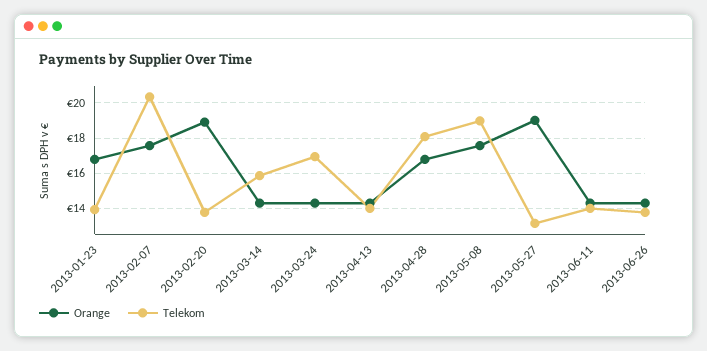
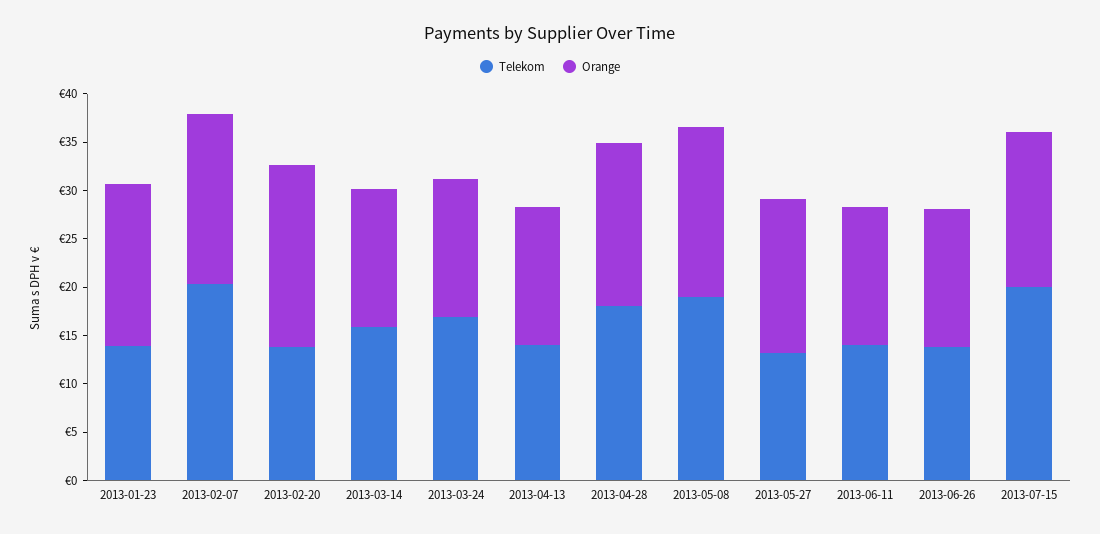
Orange, 2013-05-27: 19 -> 16
Telekom, 2013-07-15: none -> 20
Orange, 2013-07-15: none -> 16

